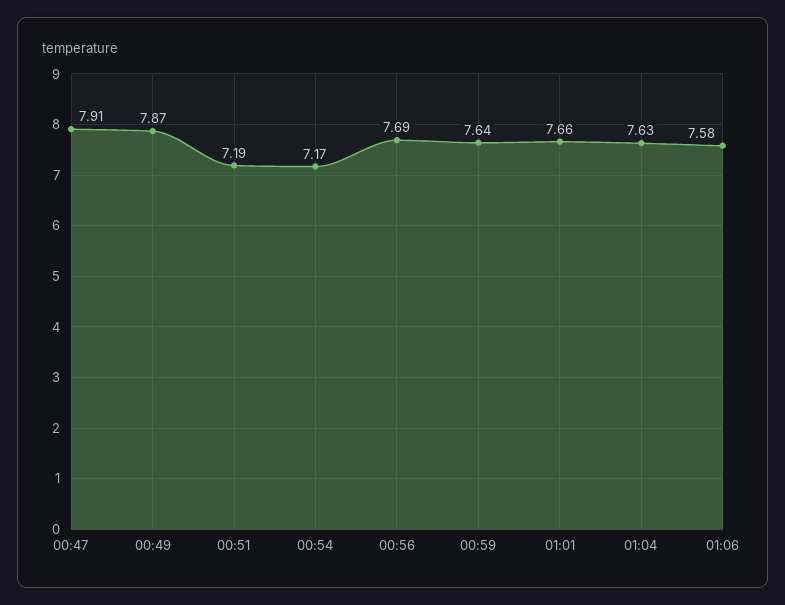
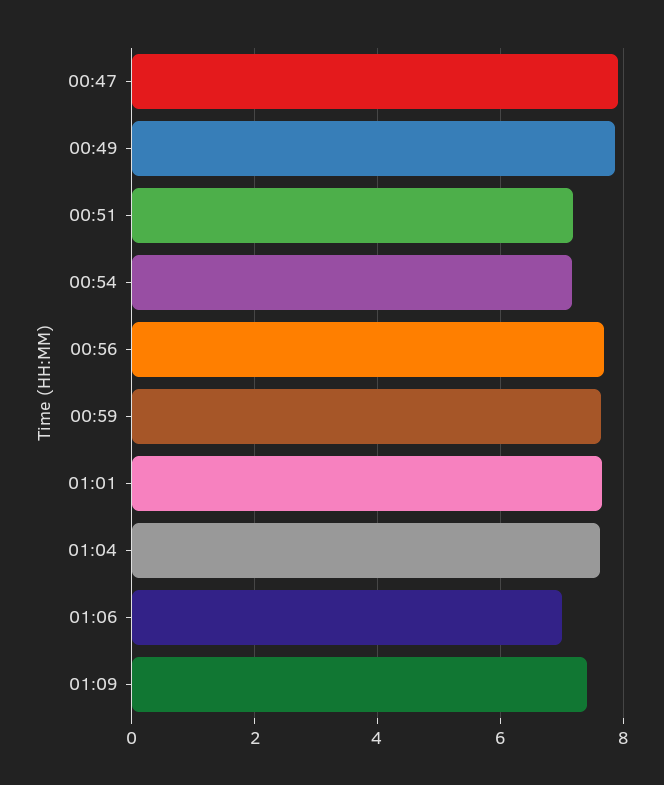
01:06: 7.58 -> 7
01:09: none -> 7.4

